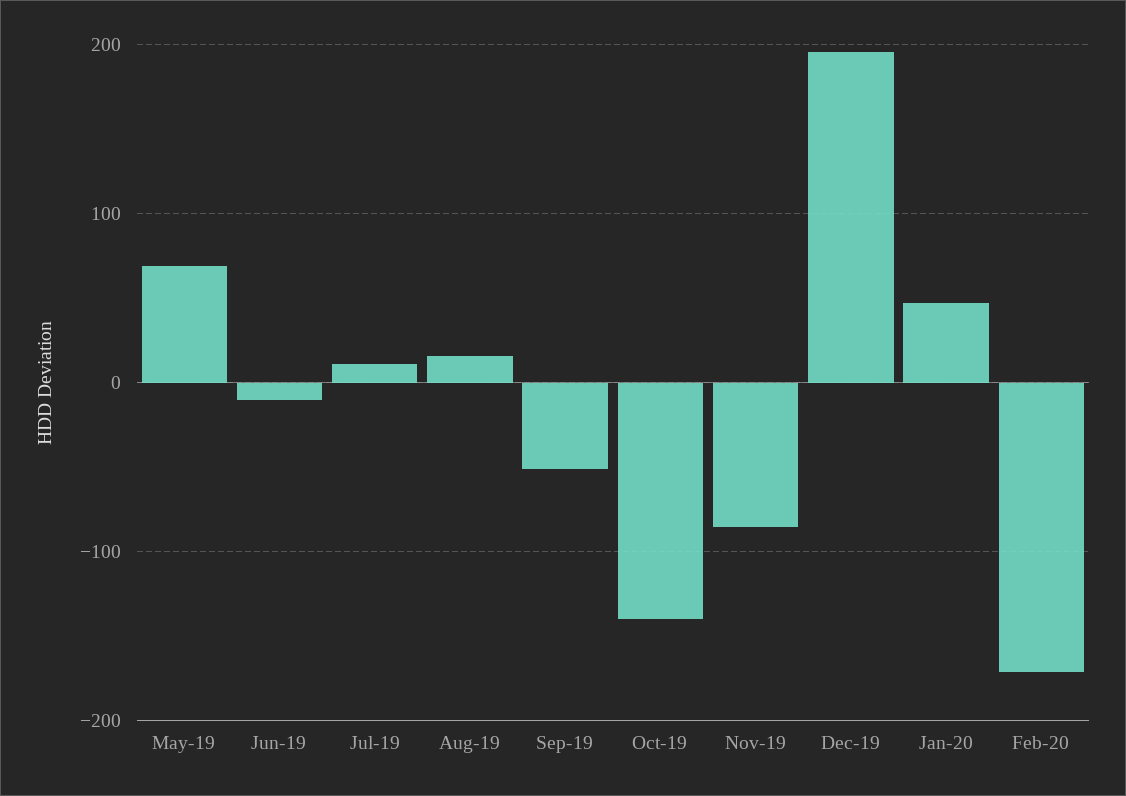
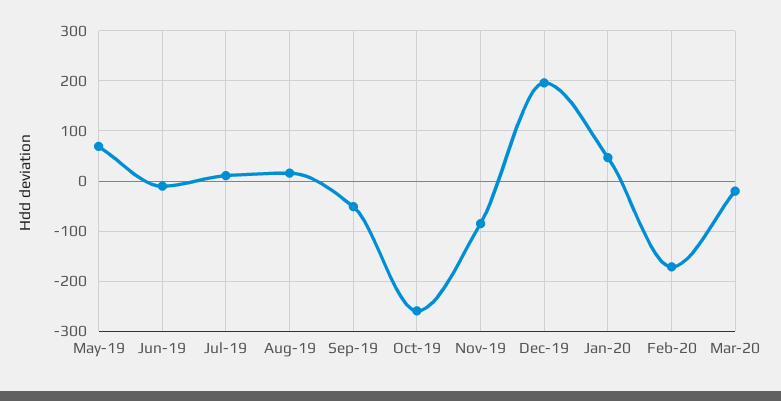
Oct-19: -140 -> -260
Mar-20: none -> -20

